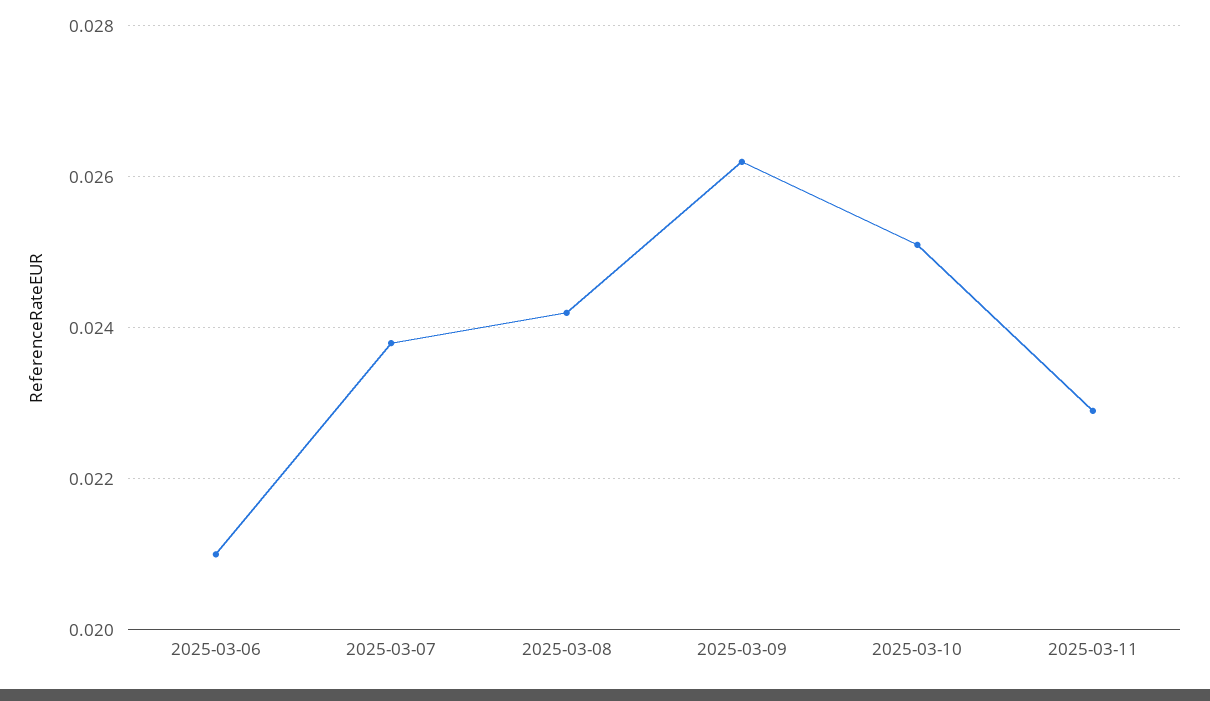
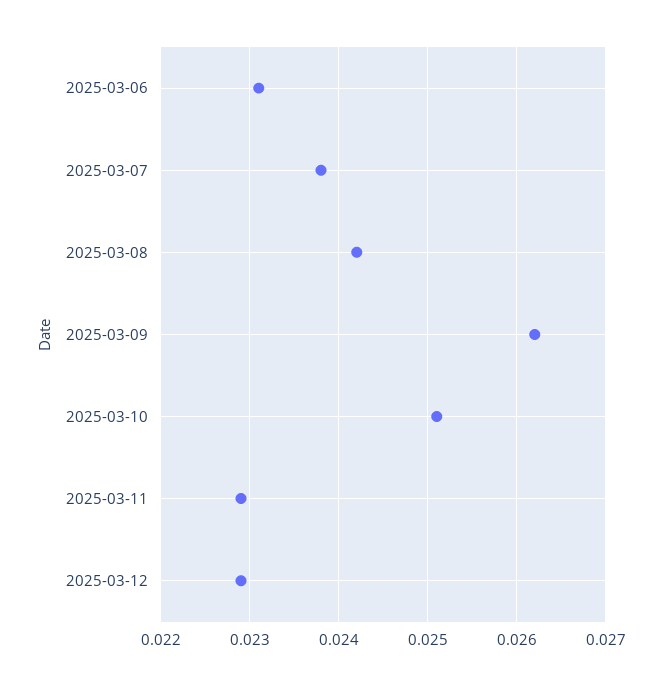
2025-03-06: 0.021 -> 0.0231
2025-03-12: none -> 0.0229

